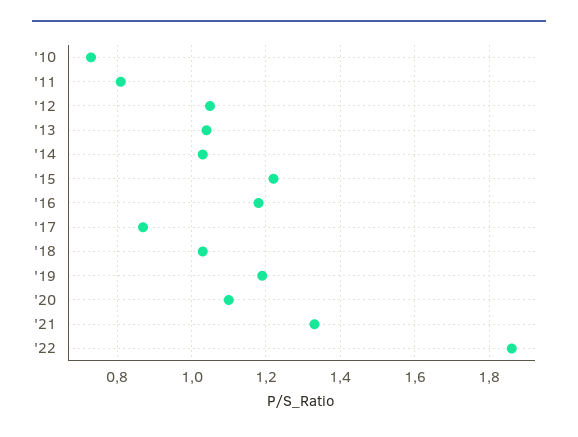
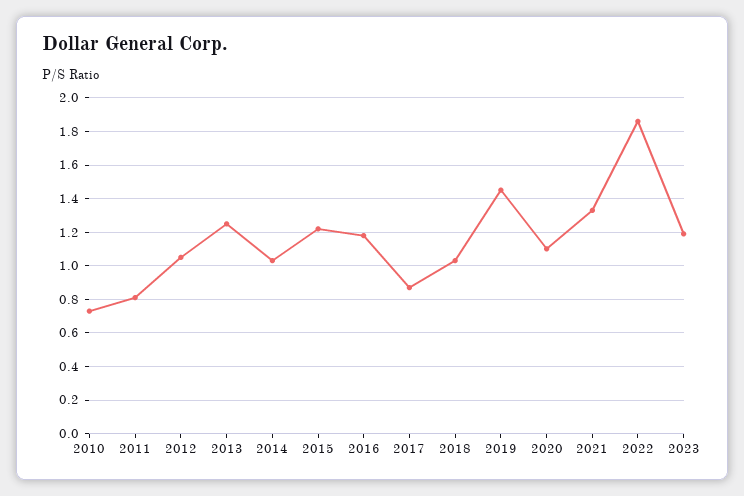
'13: 1.05 -> 1.25
'19: 1.2 -> 1.45
2023: none -> 1.2

